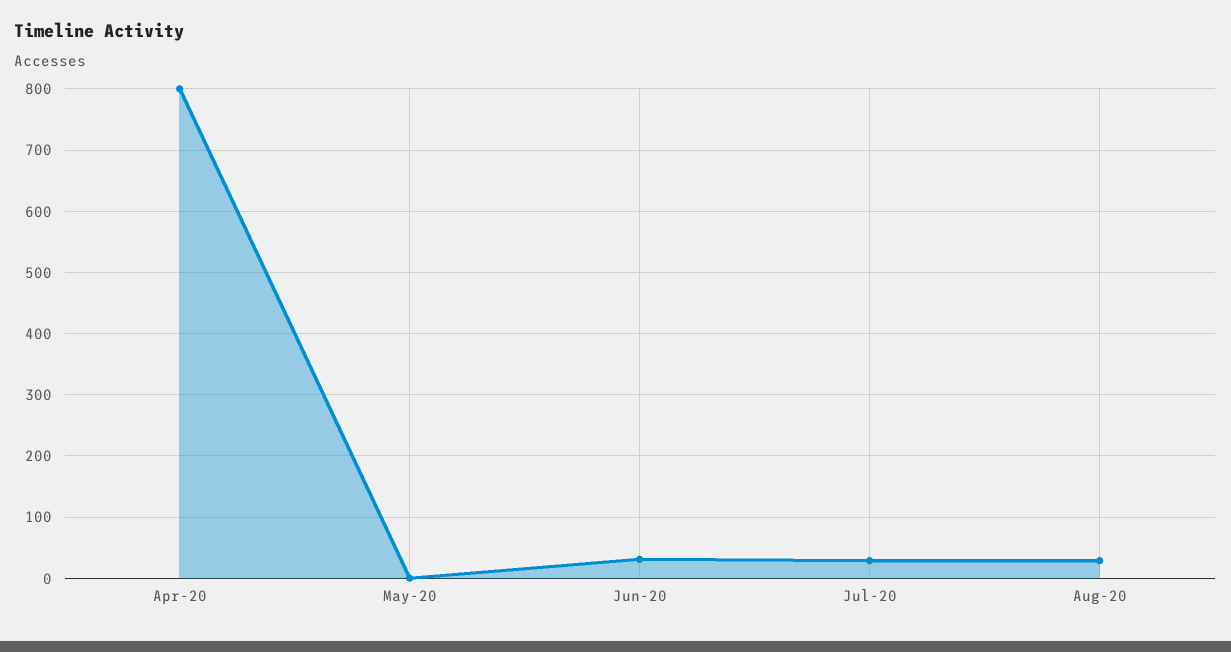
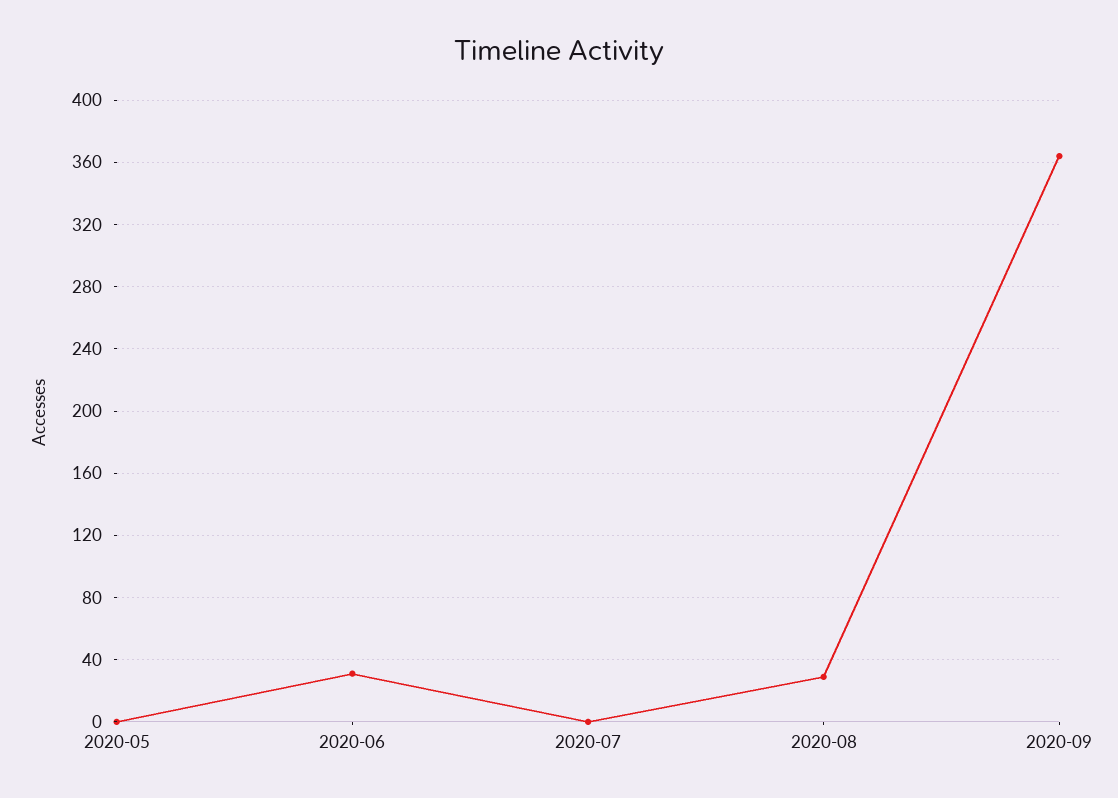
Apr-20: 800 -> none
Jul-20: 30 -> 0
2020-09: none -> 365

